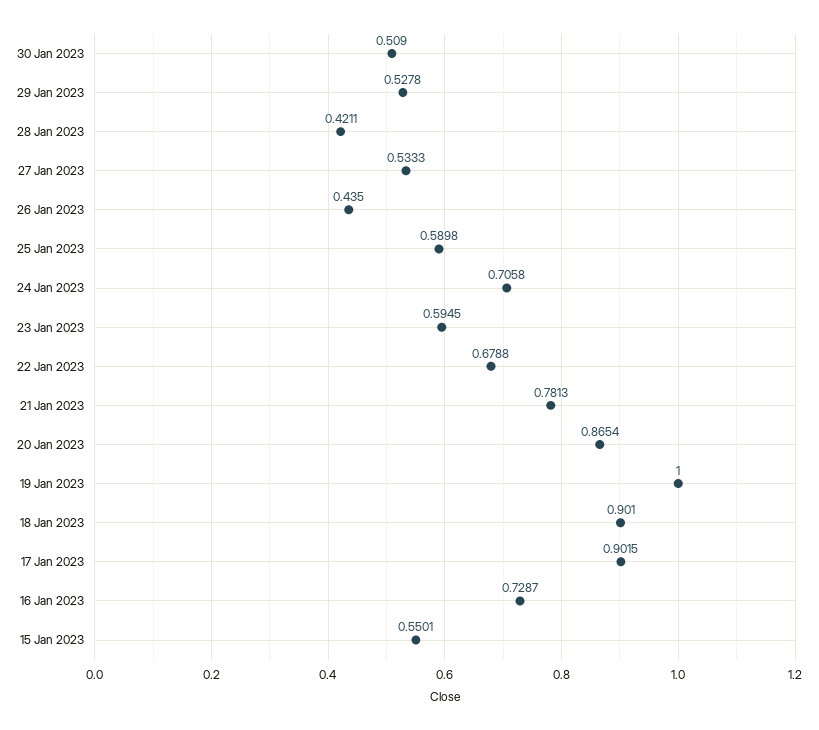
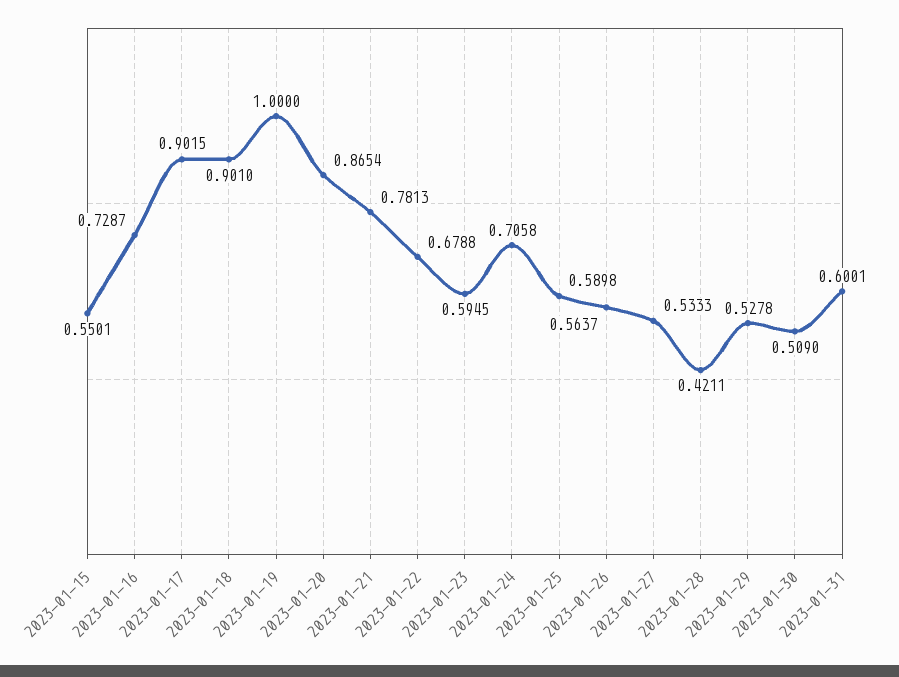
26 Jan 2023: 0.435 -> 0.5637
2023-01-31: none -> 0.6001

